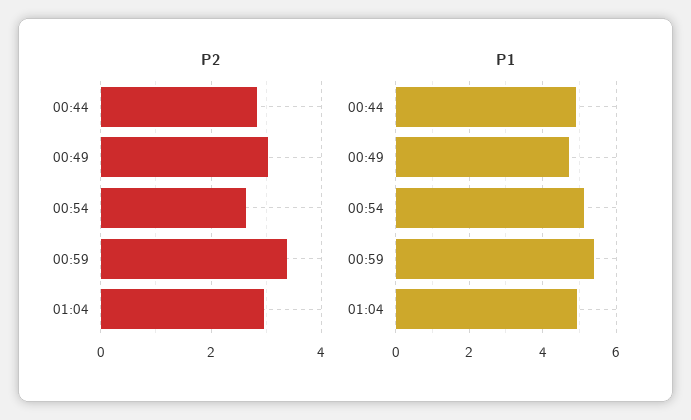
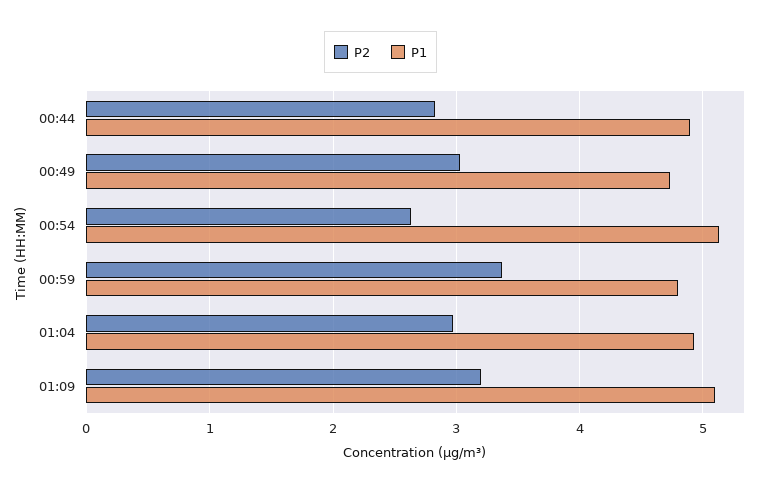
P1, 00:59: 5.4 -> 4.8
P2, 01:09: none -> 3.2
P1, 01:09: none -> 5.1

